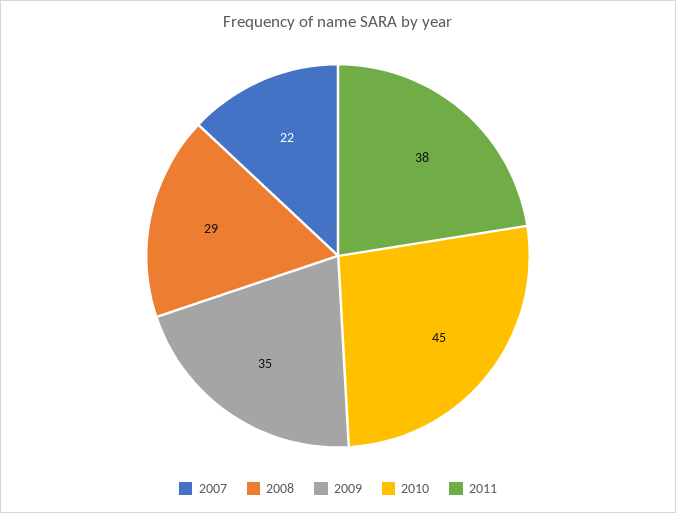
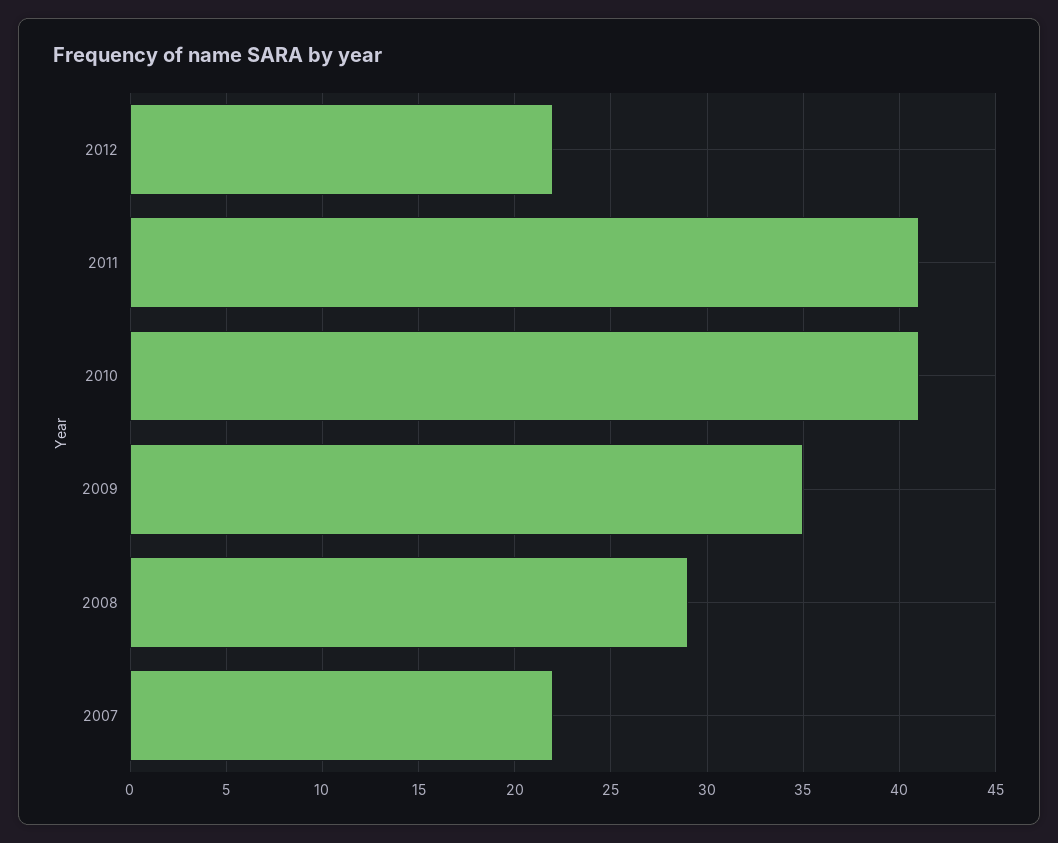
2010: 45 -> 41
2011: 38 -> 41
2012: none -> 22

